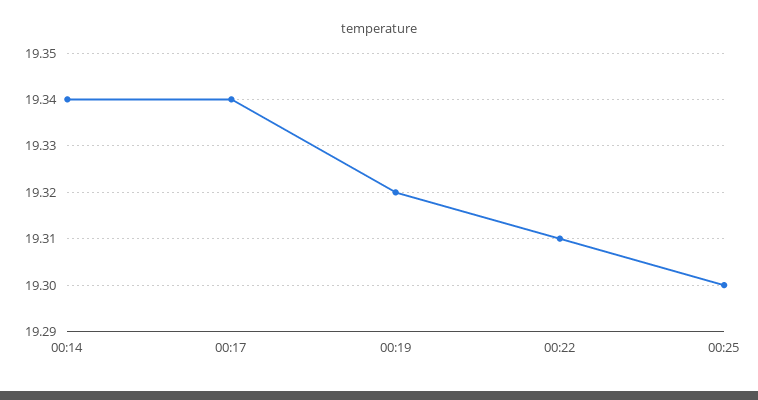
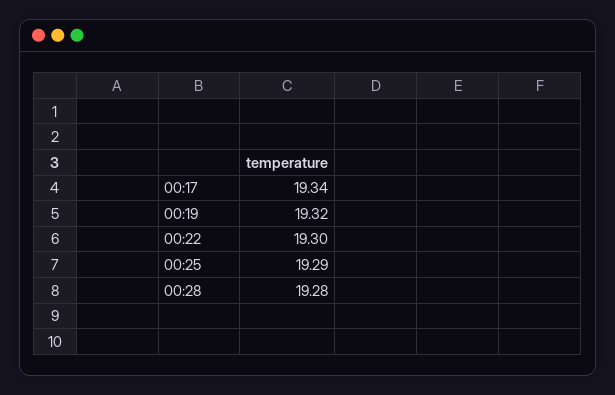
00:14: 19.34 -> none
00:22: 19.31 -> 19.3
00:25: 19.3 -> 19.29
00:28: none -> 19.28

